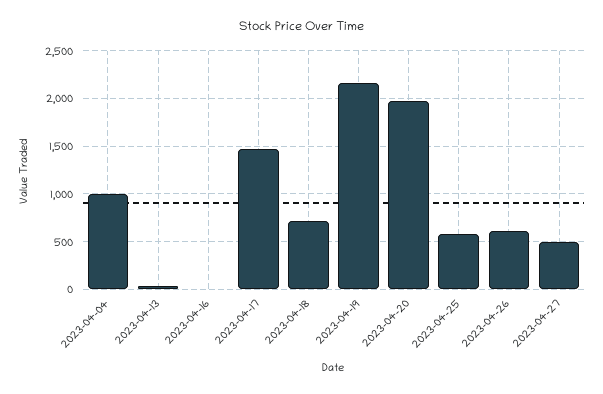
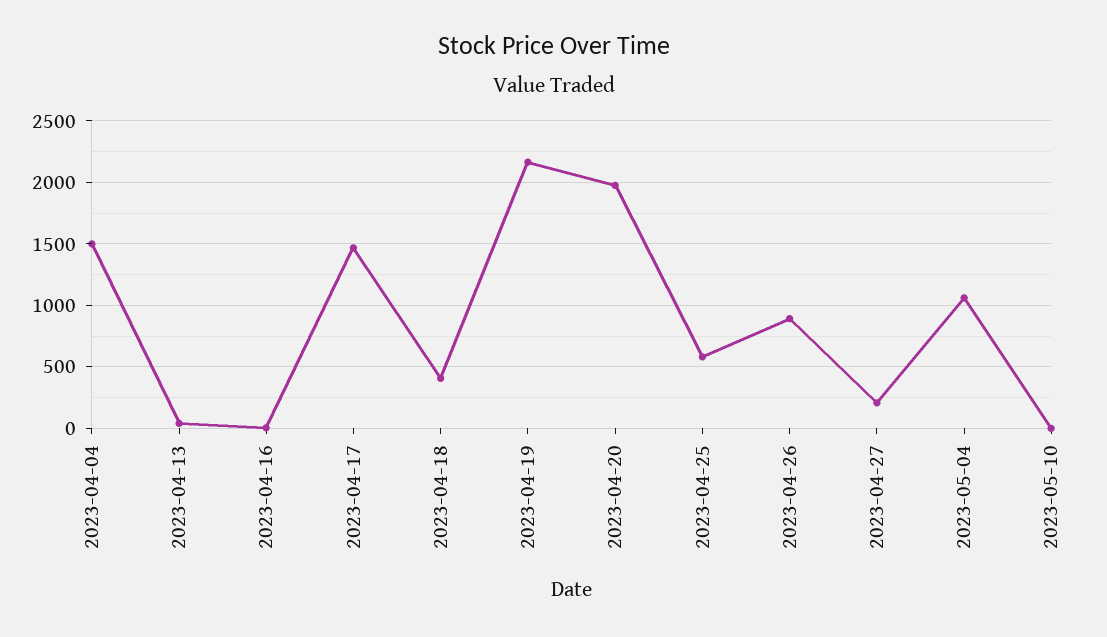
2023-04-04: 1000 -> 1500
2023-04-18: 700 -> 400
2023-04-26: 600 -> 900
2023-04-27: 500 -> 200
2023-05-04: none -> 1050
2023-05-10: none -> 0

